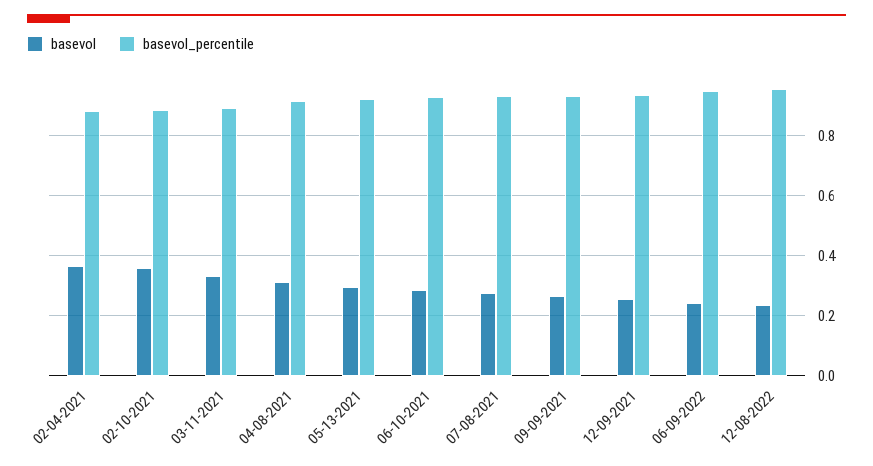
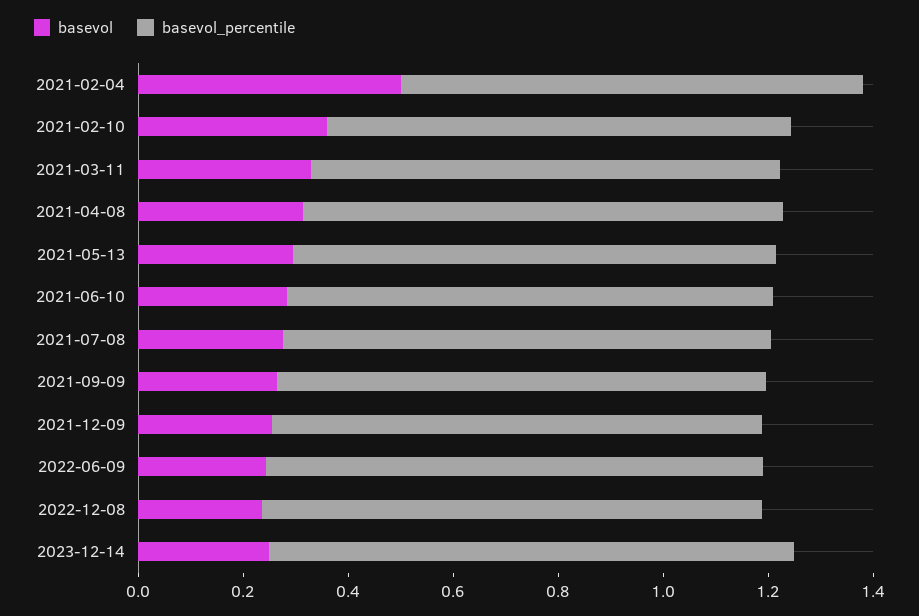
basevol, 02-04-2021: 0.36 -> 0.5
basevol, 2023-12-14: none -> 0.25
basevol_percentile, 2023-12-14: none -> 1

